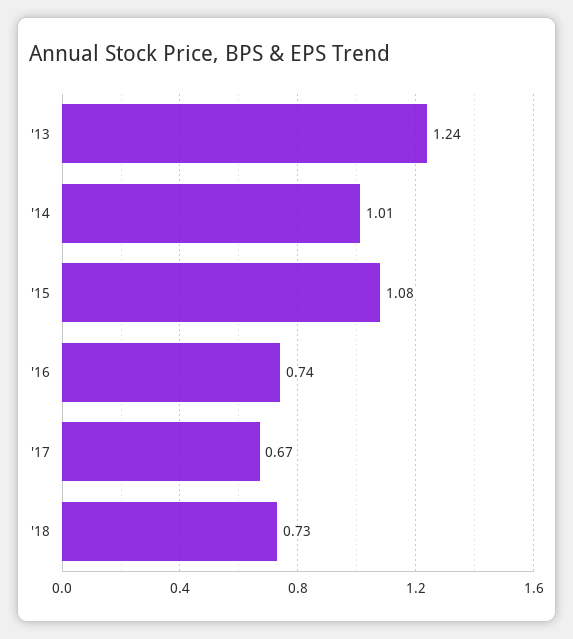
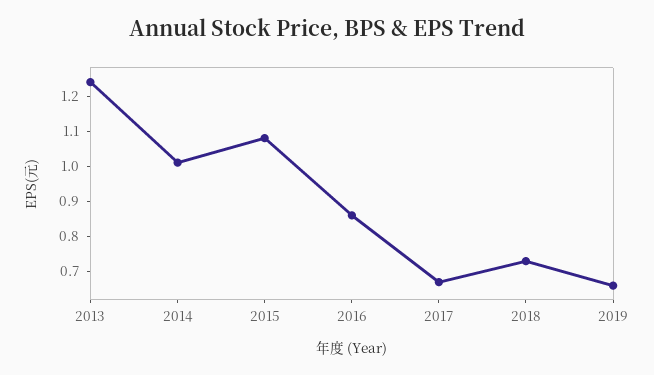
'16: 0.74 -> 0.85
2019: none -> 0.65

